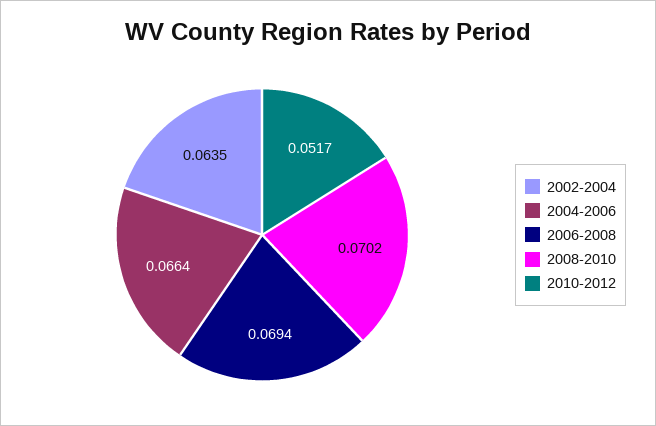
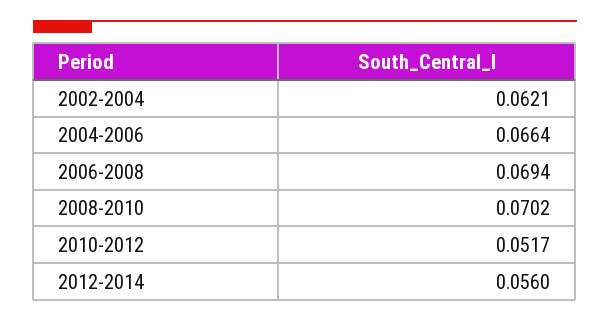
2002-2004: 0.0635 -> 0.0621
2012-2014: none -> 0.056

